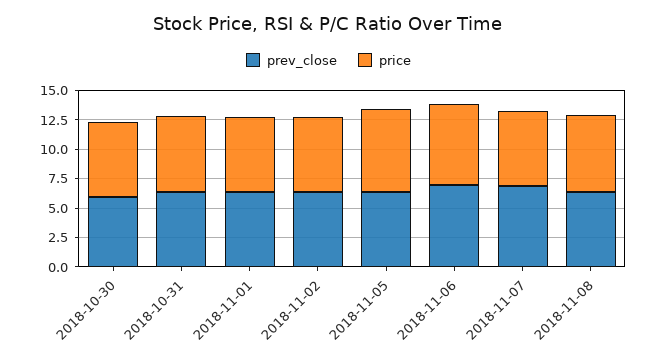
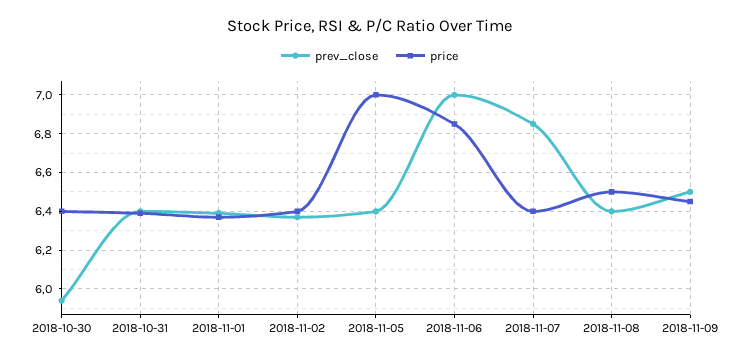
prev_close, 2018-11-09: none -> 6.5
price, 2018-11-09: none -> 6.45

